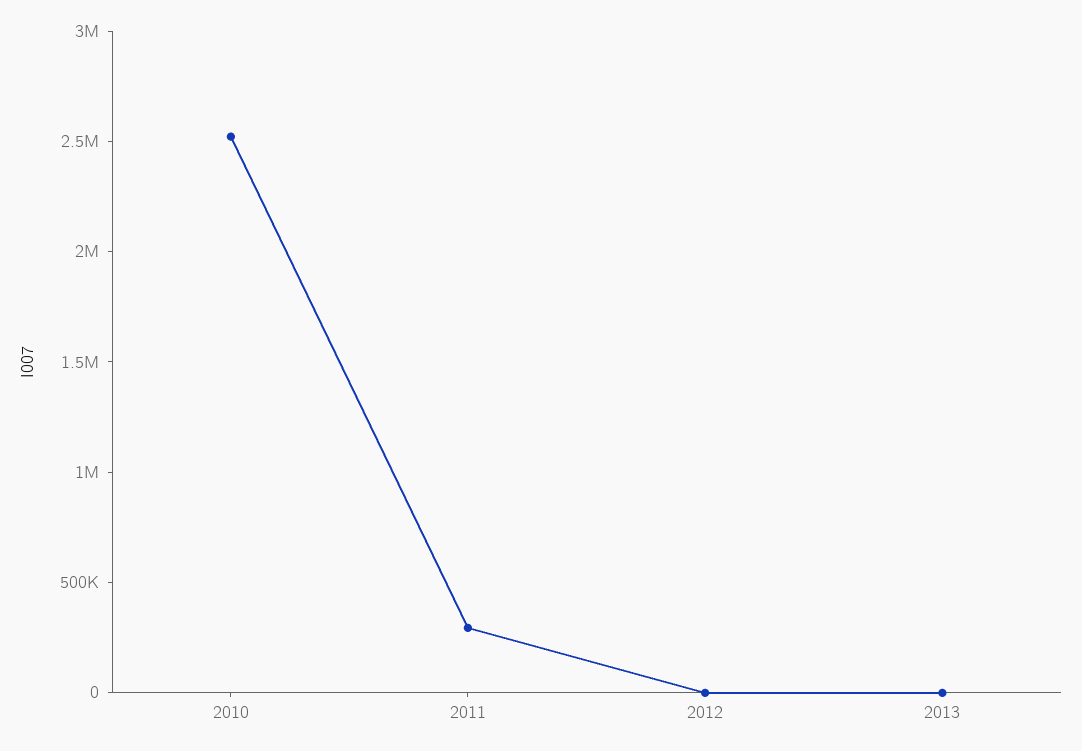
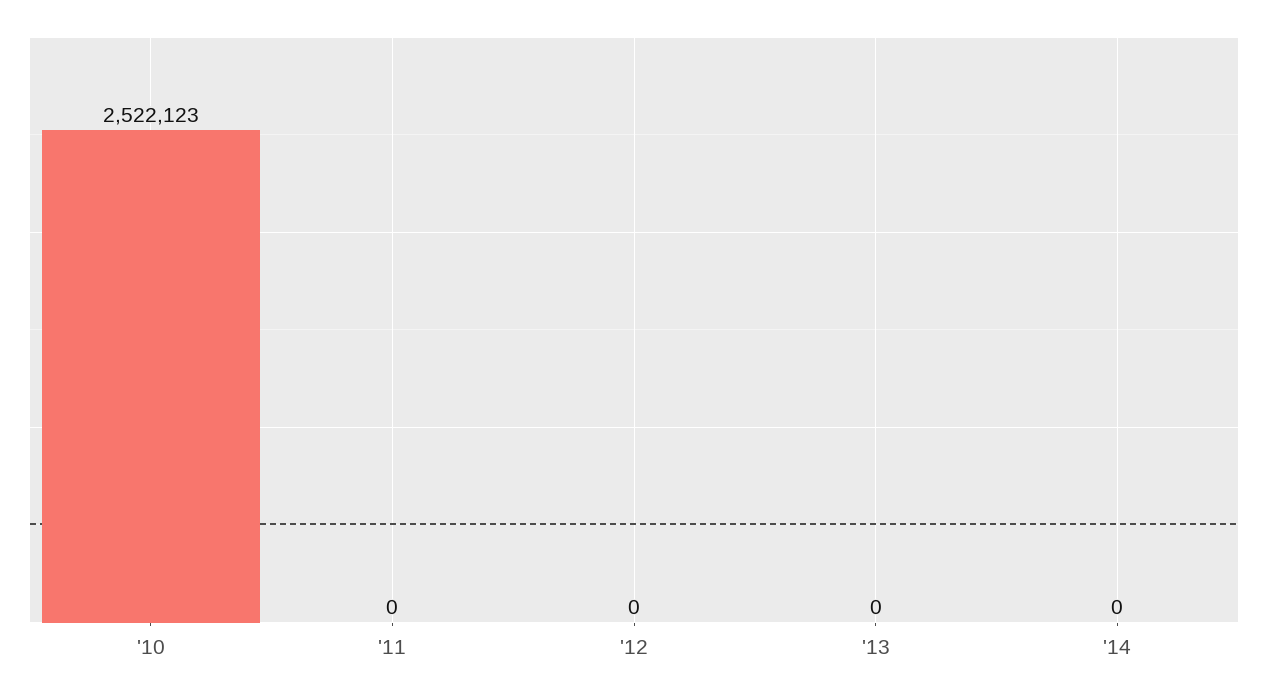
2011: 300000 -> 0
'14: none -> 0

